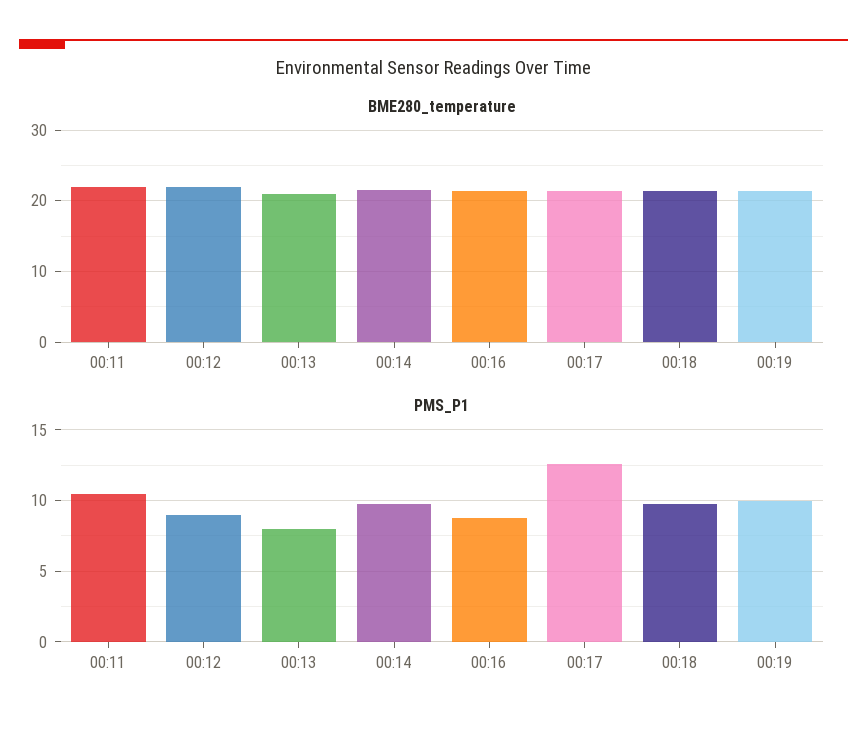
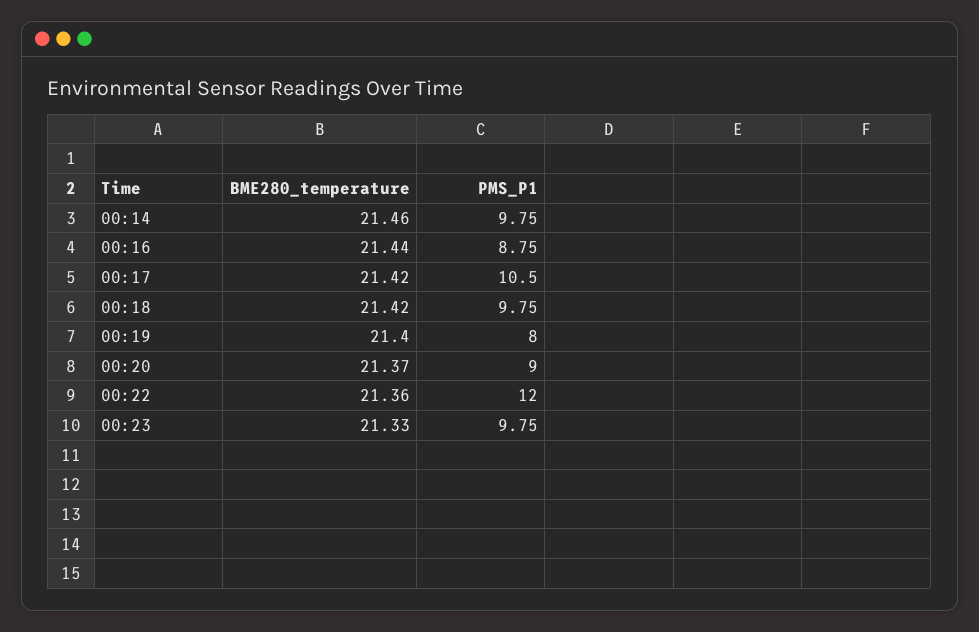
BME280_temperature, 00:11: 22 -> none
BME280_temperature, 00:12: 22 -> none
BME280_temperature, 00:13: 21 -> none
PMS_P1, 00:11: 10.5 -> none
PMS_P1, 00:12: 9 -> none
PMS_P1, 00:13: 8 -> none
PMS_P1, 00:17: 12.5 -> 10.5
PMS_P1, 00:19: 10 -> 8
BME280_temperature, 00:20: none -> 21.37
PMS_P1, 00:20: none -> 9
BME280_temperature, 00:22: none -> 21.36
PMS_P1, 00:22: none -> 12
BME280_temperature, 00:23: none -> 21.33
PMS_P1, 00:23: none -> 9.75

